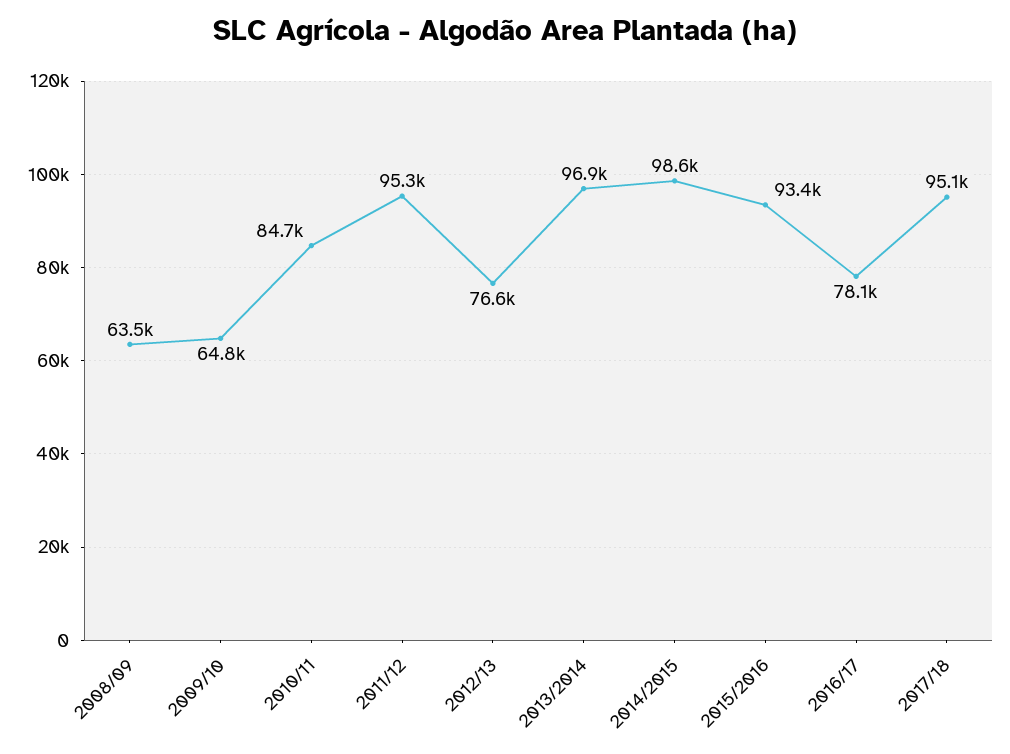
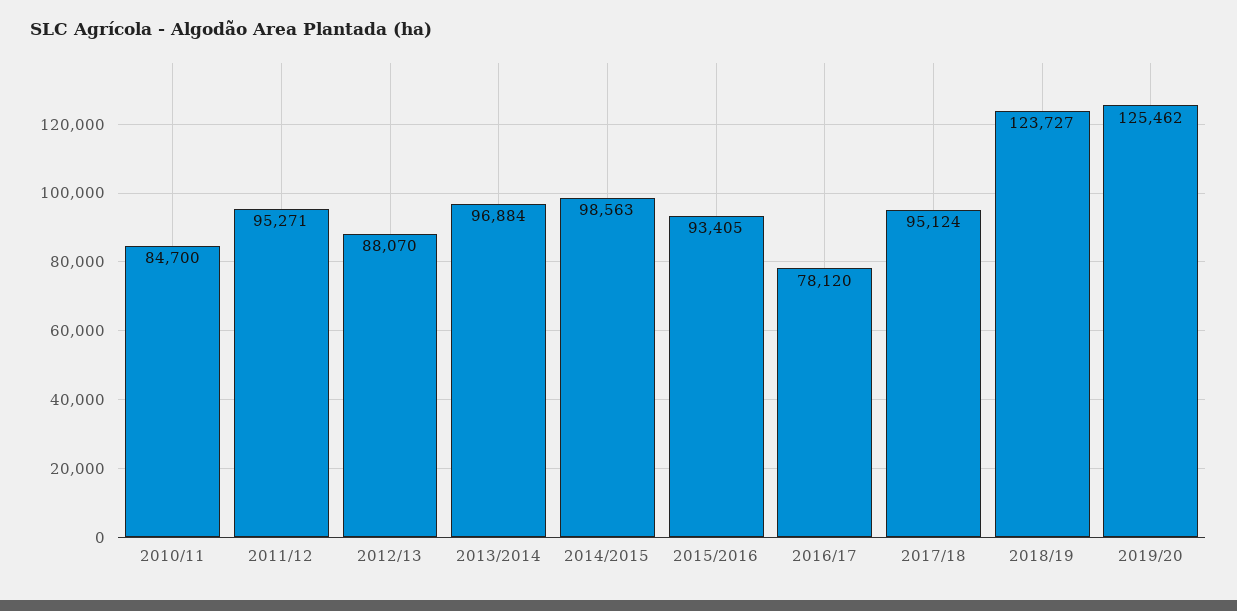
2008/09: 63500 -> none
2009/10: 64800 -> none
2012/13: 76600 -> 88070
2018/19: none -> 123727
2019/20: none -> 125462

